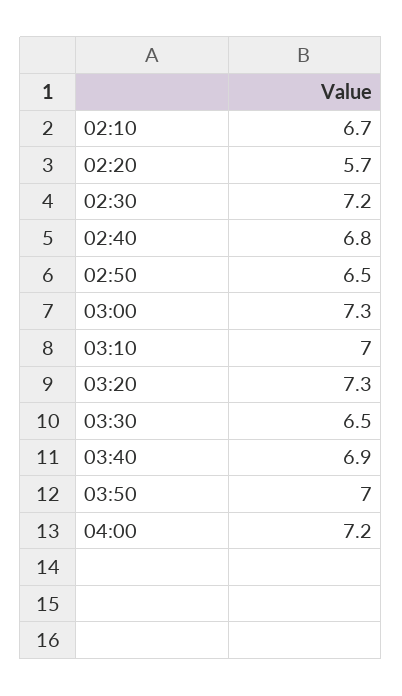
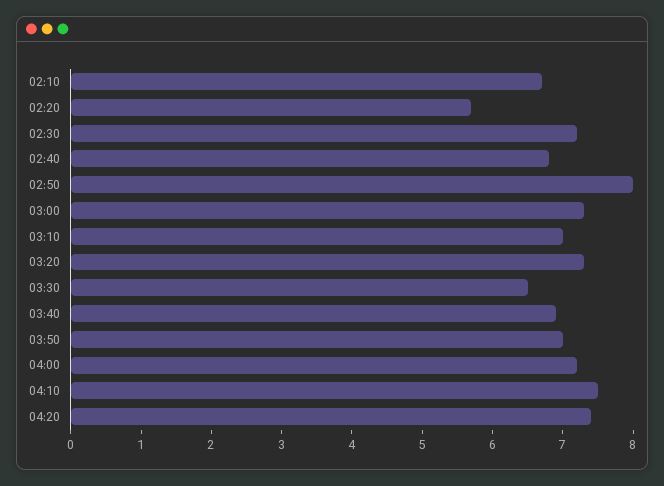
02:50: 6.5 -> 8
04:10: none -> 7.5
04:20: none -> 7.5

